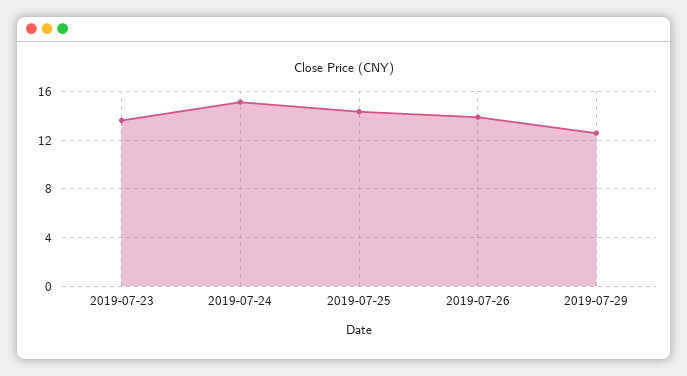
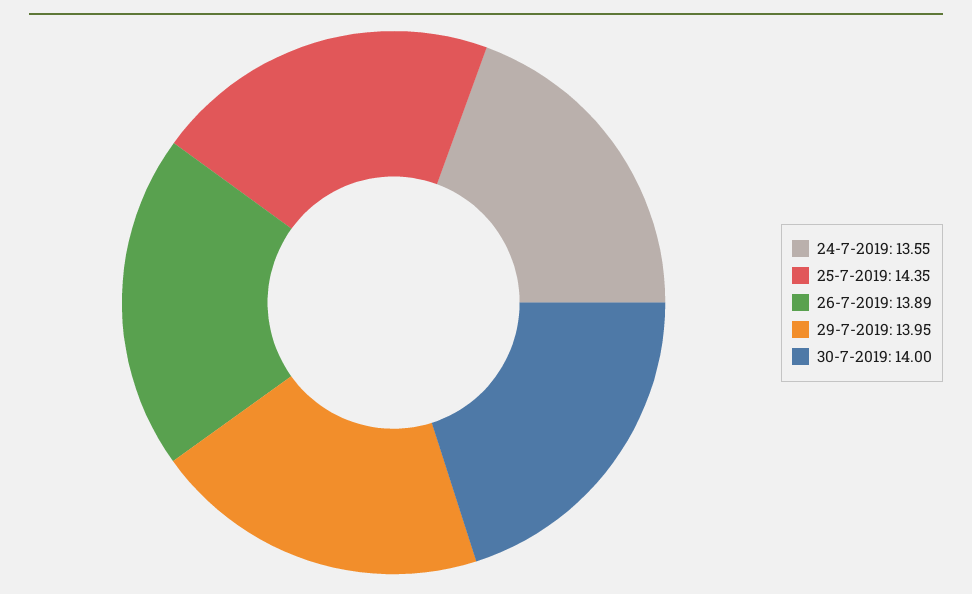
2019-07-23: 13.5 -> none
2019-07-24: 15 -> 13.55
2019-07-29: 12.5 -> 13.95
30-7-2019: none -> 14

